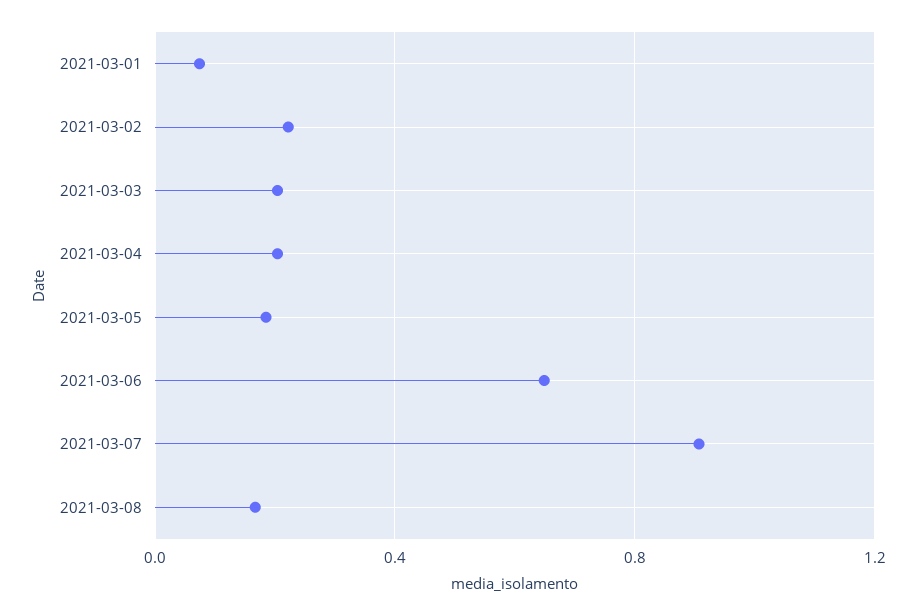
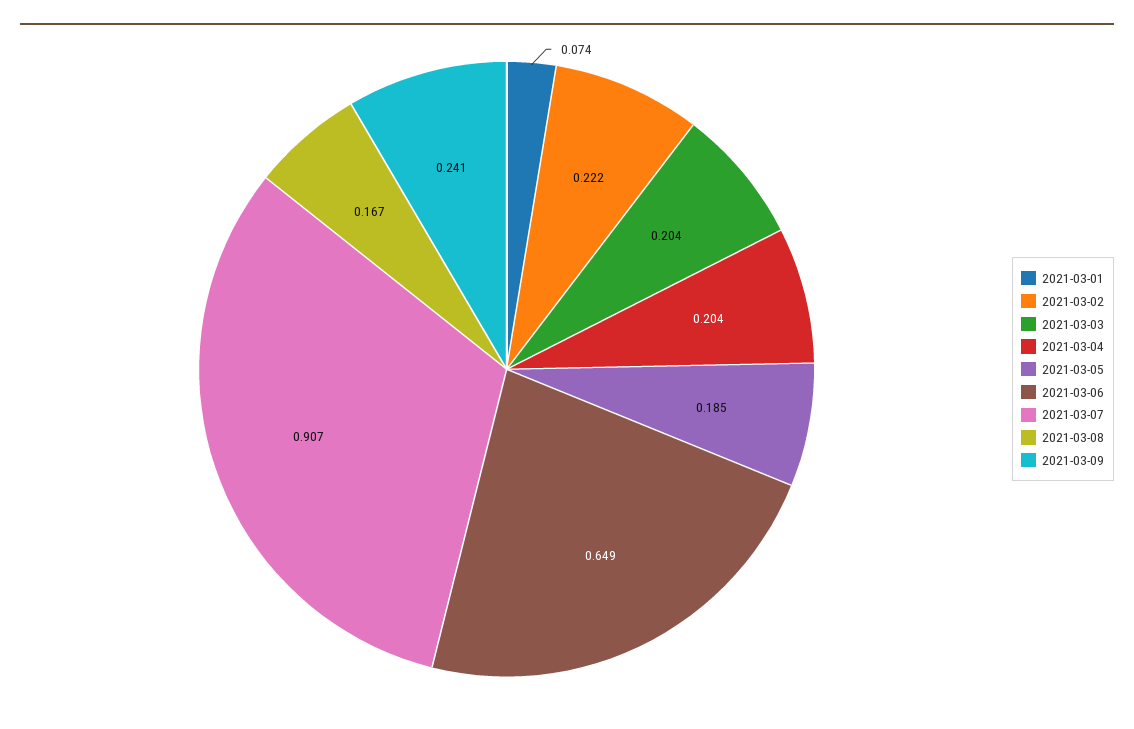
2021-03-09: none -> 0.241

